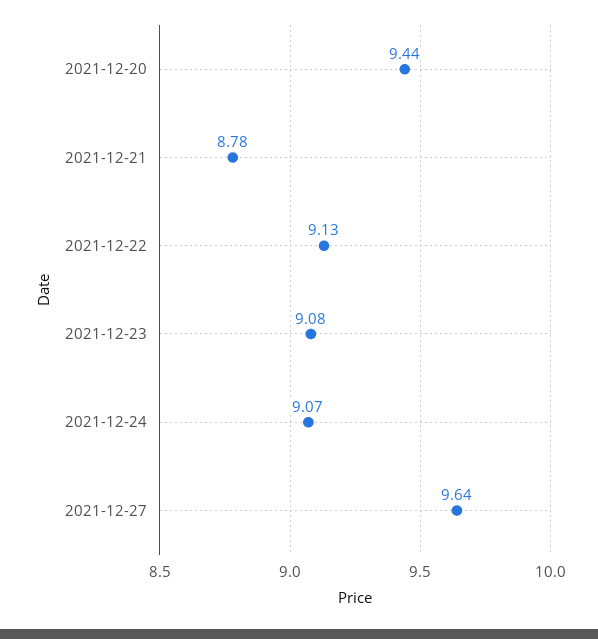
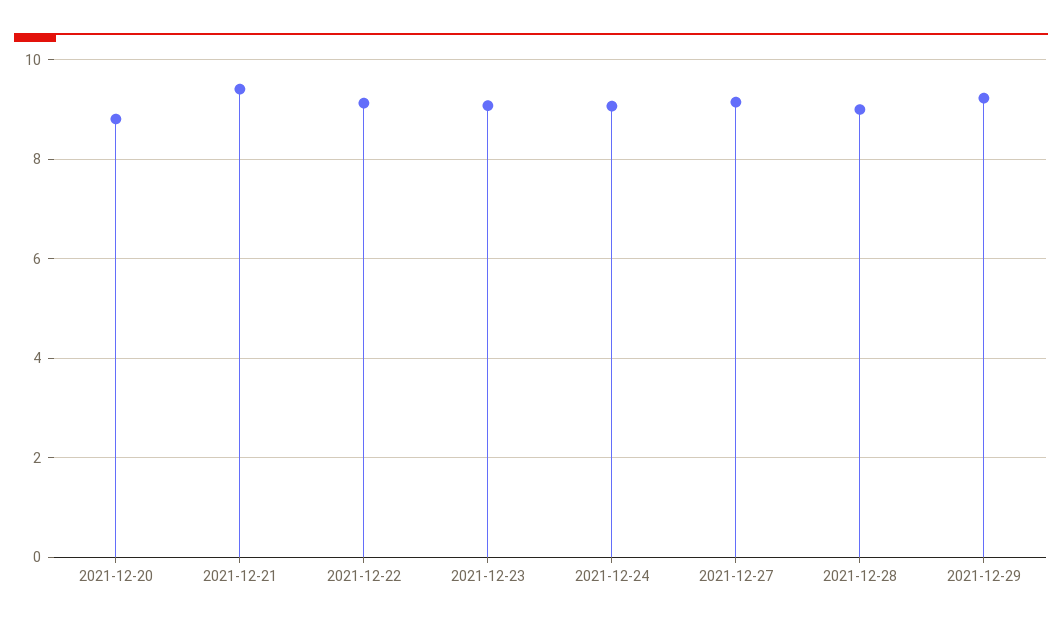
2021-12-20: 9.44 -> 8.8
2021-12-21: 8.78 -> 9.4
2021-12-27: 9.64 -> 9.2
2021-12-28: none -> 9
2021-12-29: none -> 9.2

